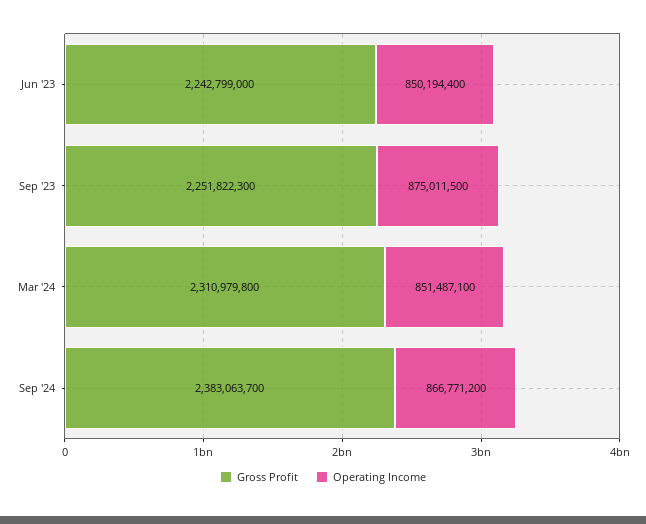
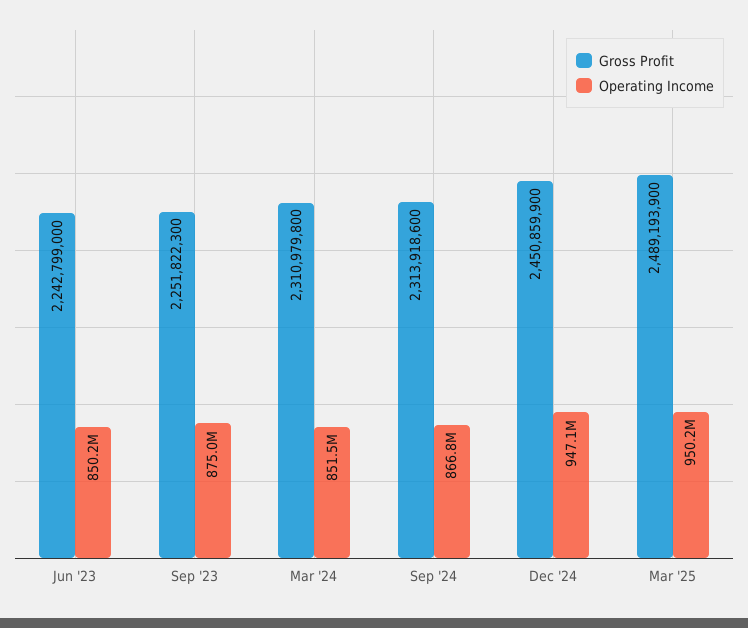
Gross Profit, Sep '24: 2383063700 -> 2313918600
Gross Profit, Dec '24: none -> 2450859900
Operating Income, Dec '24: none -> 947100000
Gross Profit, Mar '25: none -> 2489193900
Operating Income, Mar '25: none -> 950200000

